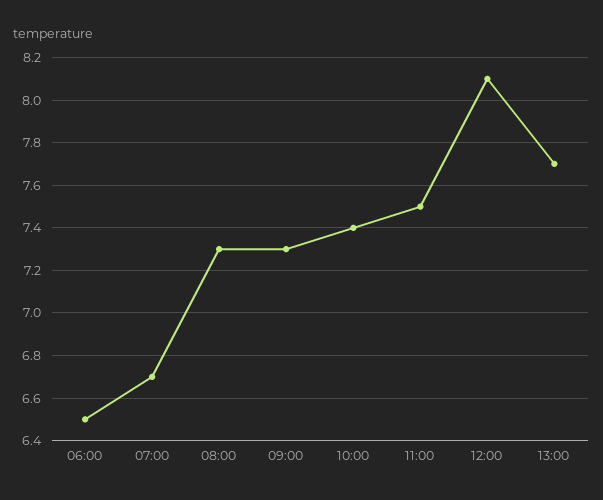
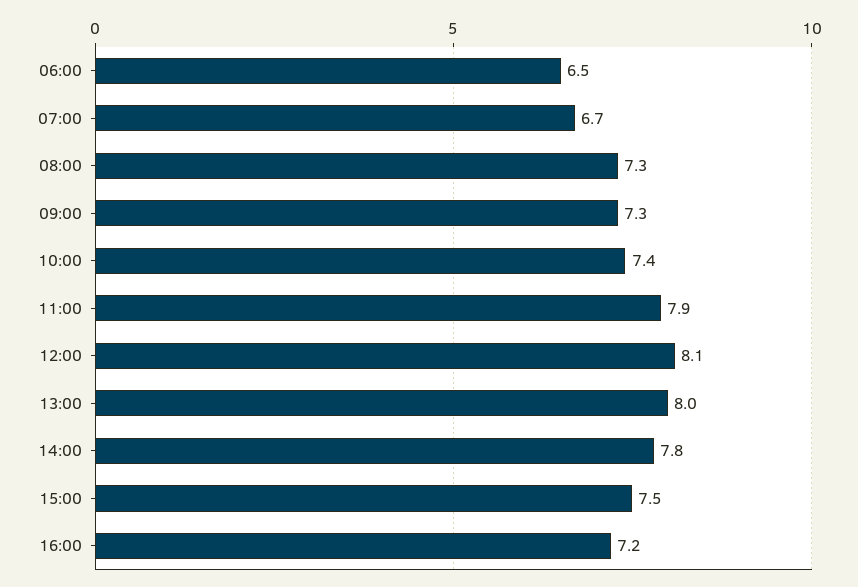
11:00: 7.5 -> 7.9
13:00: 7.7 -> 8
14:00: none -> 7.8
15:00: none -> 7.5
16:00: none -> 7.2

